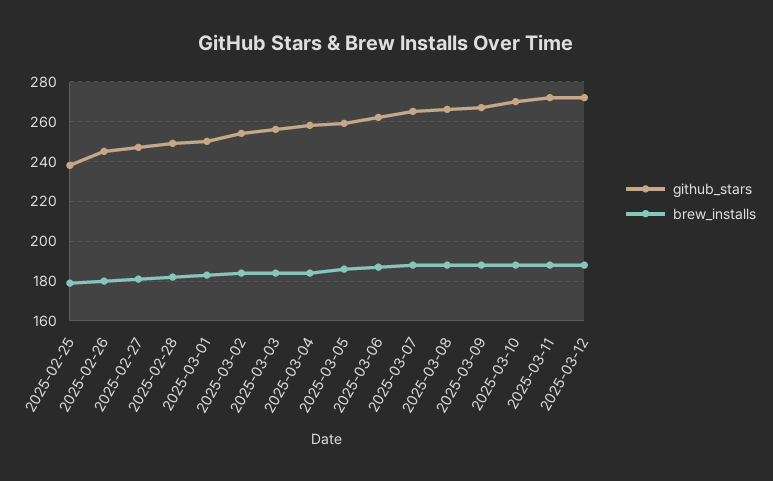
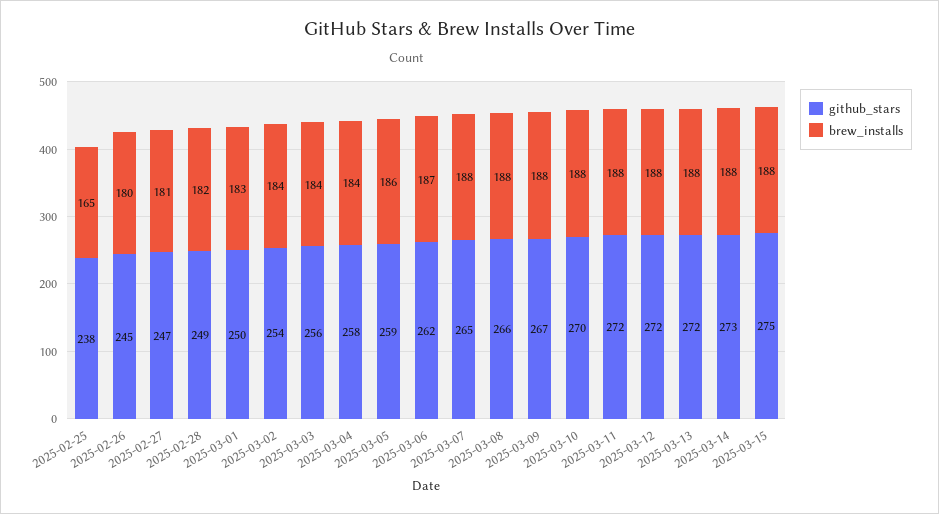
brew_installs, 2025-02-25: 180 -> 165
github_stars, 2025-03-13: none -> 272
brew_installs, 2025-03-13: none -> 188
github_stars, 2025-03-14: none -> 273
brew_installs, 2025-03-14: none -> 188
github_stars, 2025-03-15: none -> 275
brew_installs, 2025-03-15: none -> 188

